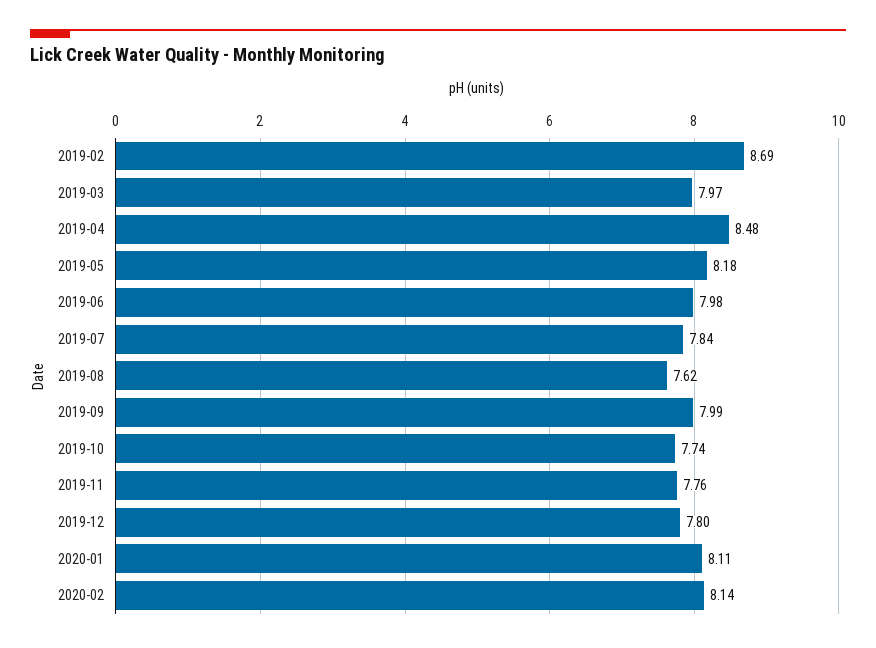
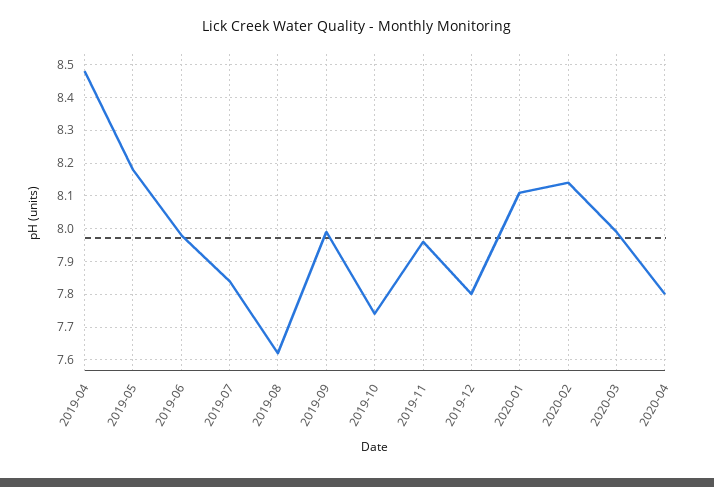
2019-02: 8.69 -> none
2019-03: 7.97 -> none
2019-11: 7.76 -> 7.95
2020-03: none -> 8
2020-04: none -> 7.8

